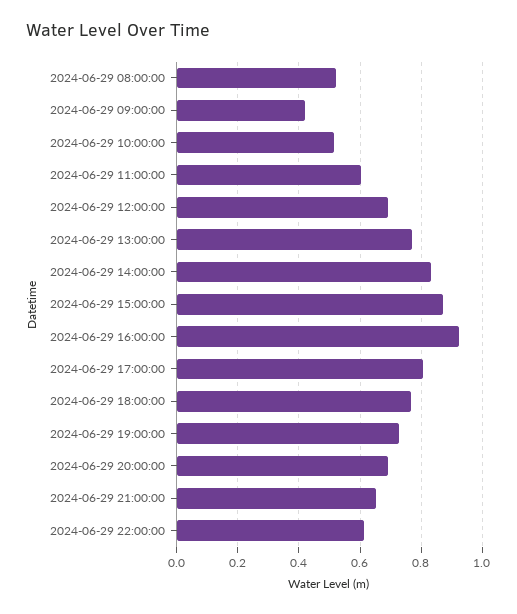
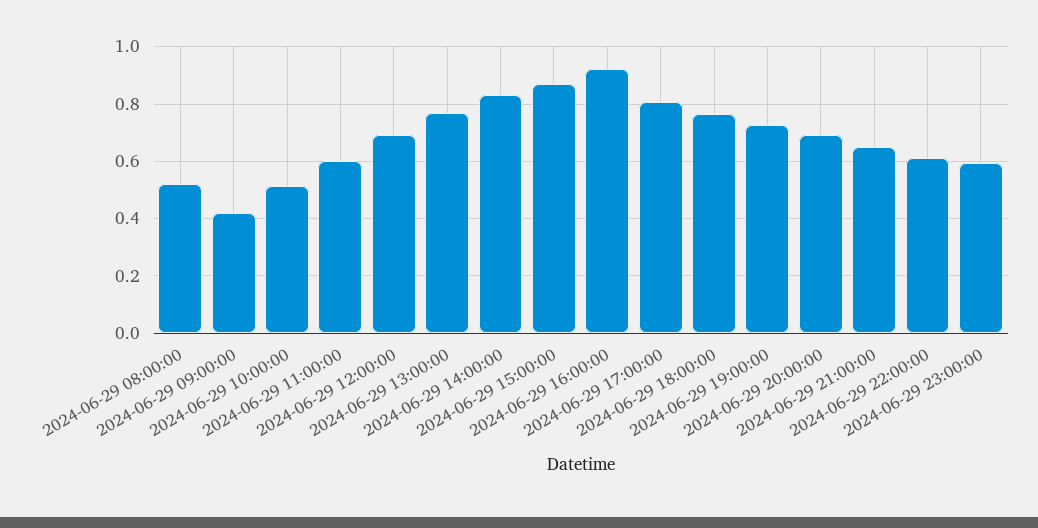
2024-06-29 23:00:00: none -> 0.6

